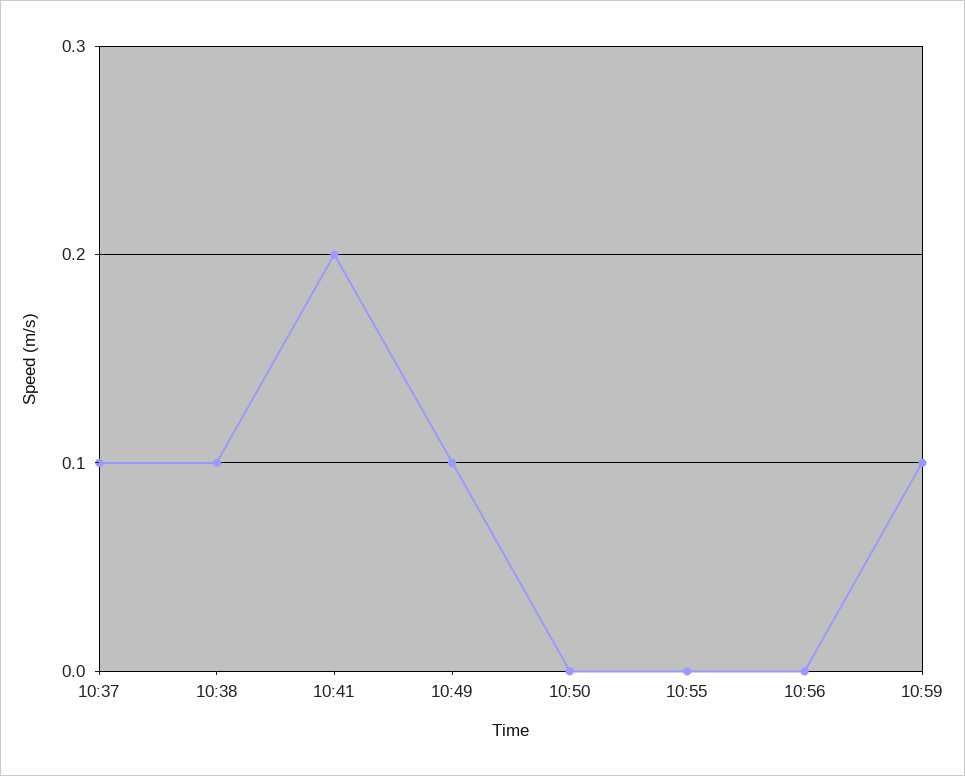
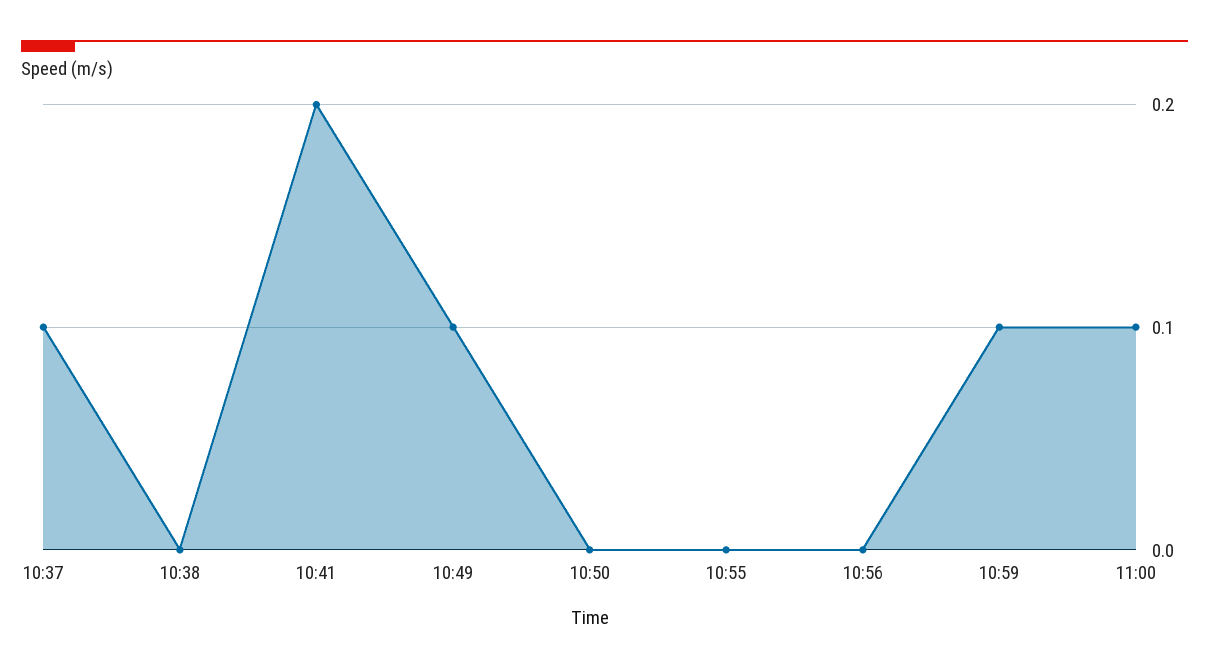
10:38: 0.1 -> 0
11:00: none -> 0.1

